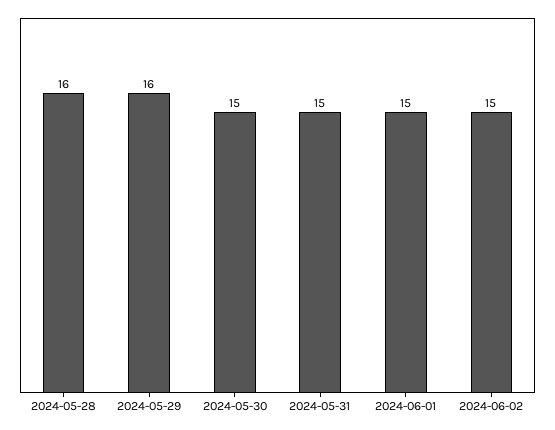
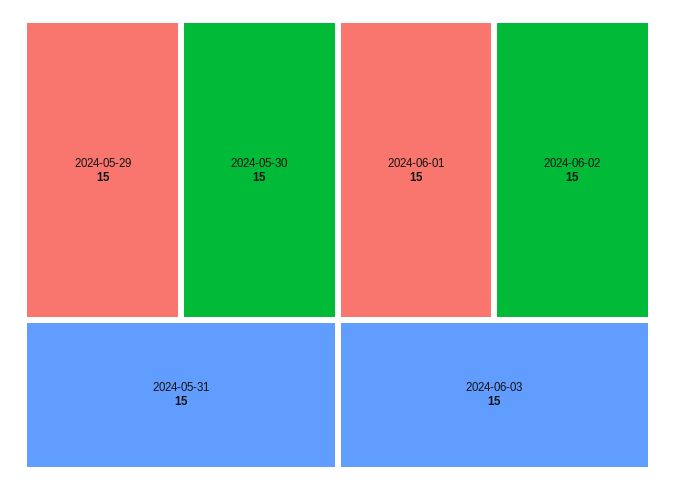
2024-05-28: 16 -> none
2024-05-29: 16 -> 15
2024-06-03: none -> 15

